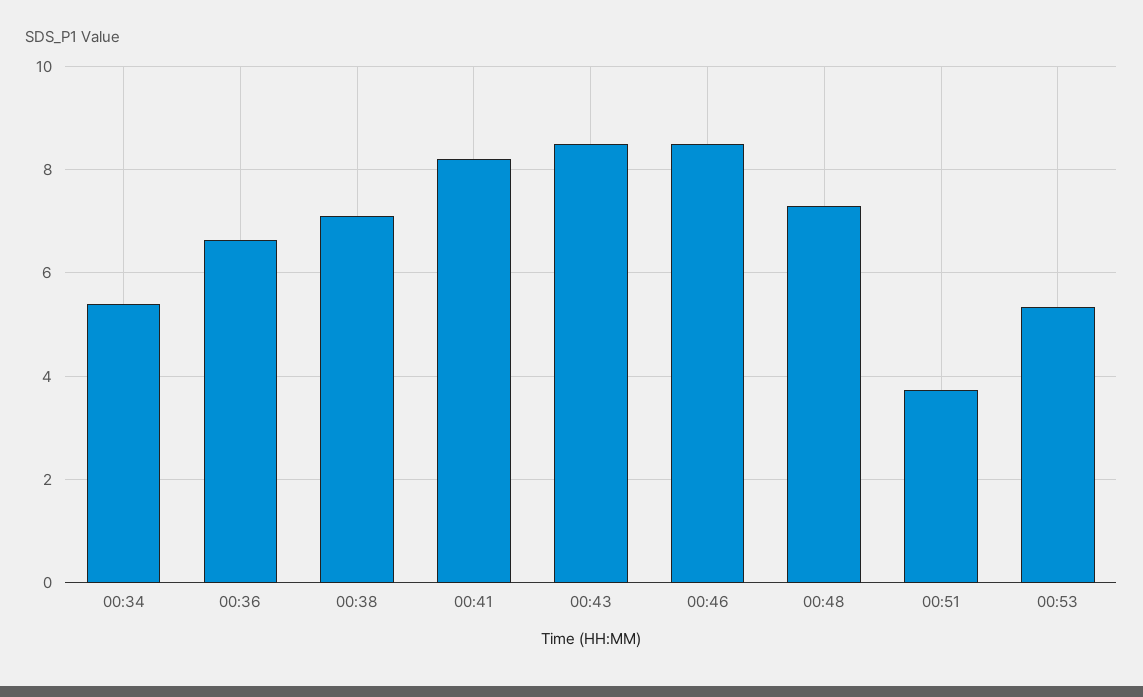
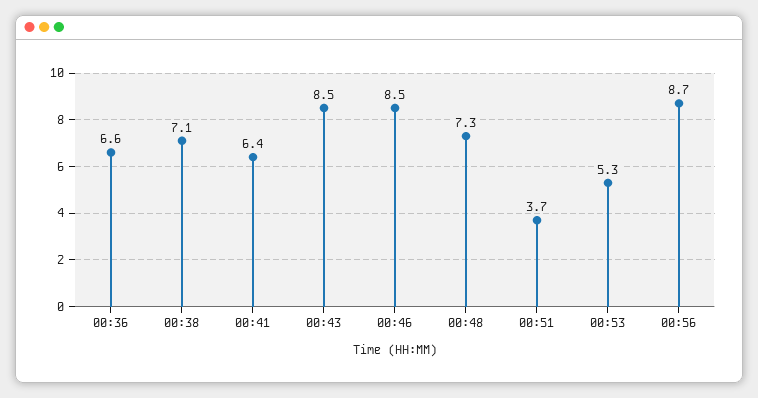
00:34: 5.4 -> none
00:41: 8.2 -> 6.4
00:56: none -> 8.7

